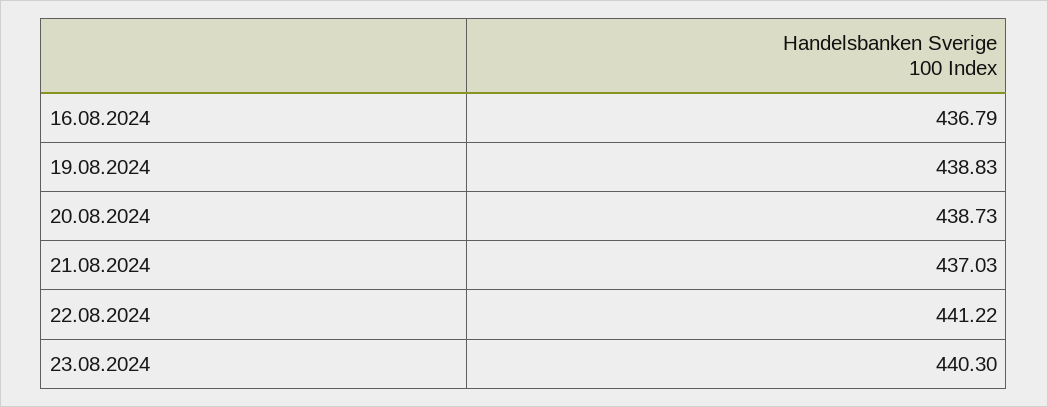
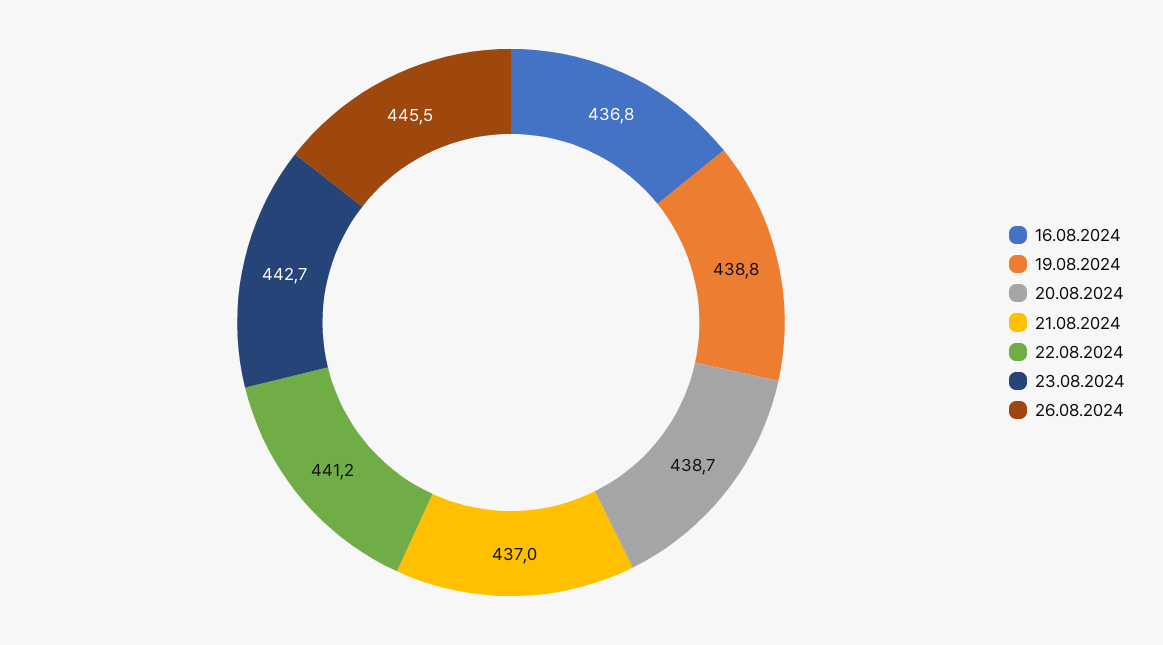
23.08.2024: 440.3 -> 442.7
26.08.2024: none -> 445.5

